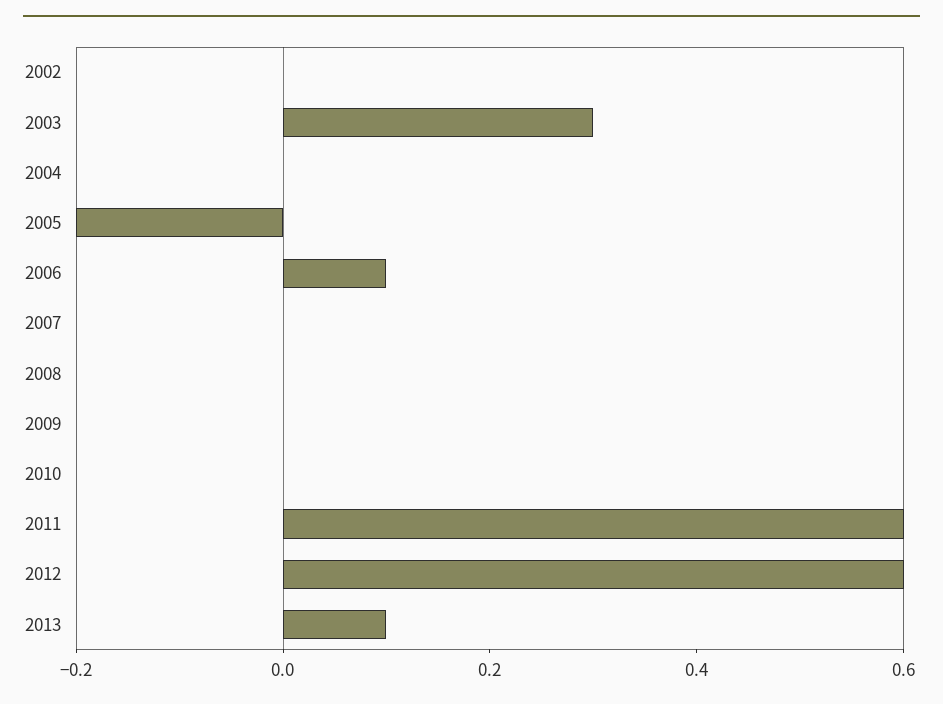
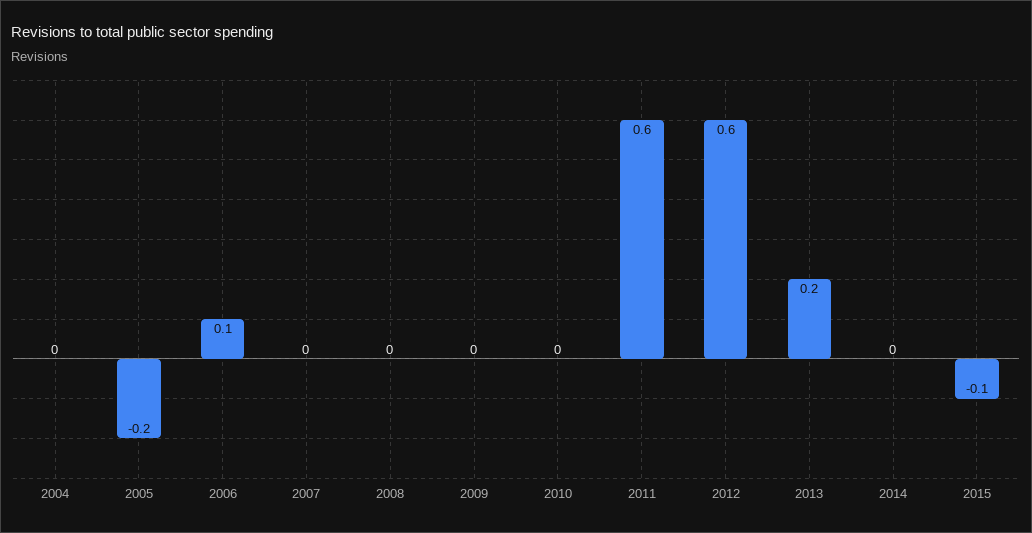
2002: 0 -> none
2003: 0.3 -> none
2013: 0.1 -> 0.2
2014: none -> 0
2015: none -> -0.1

